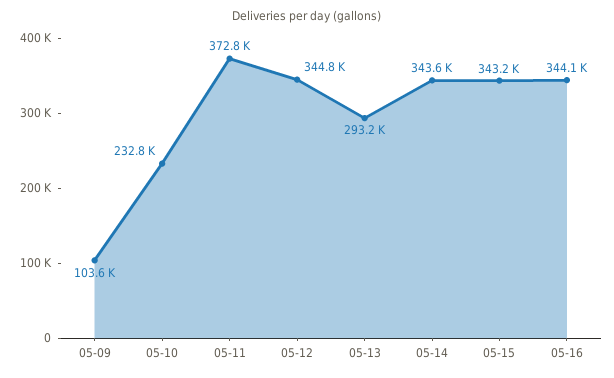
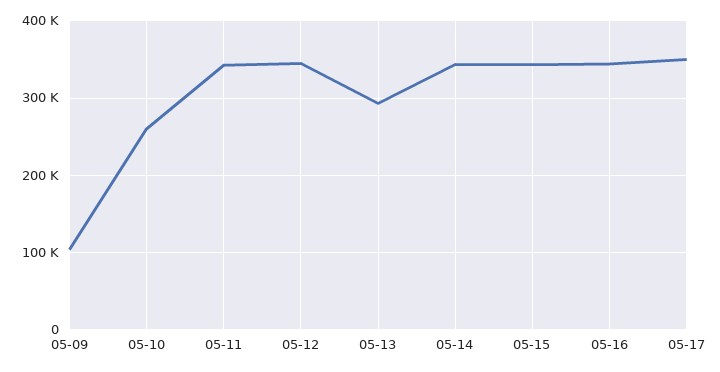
05-10: 232800 -> 260000
05-11: 372800 -> 340000
05-17: none -> 350000

